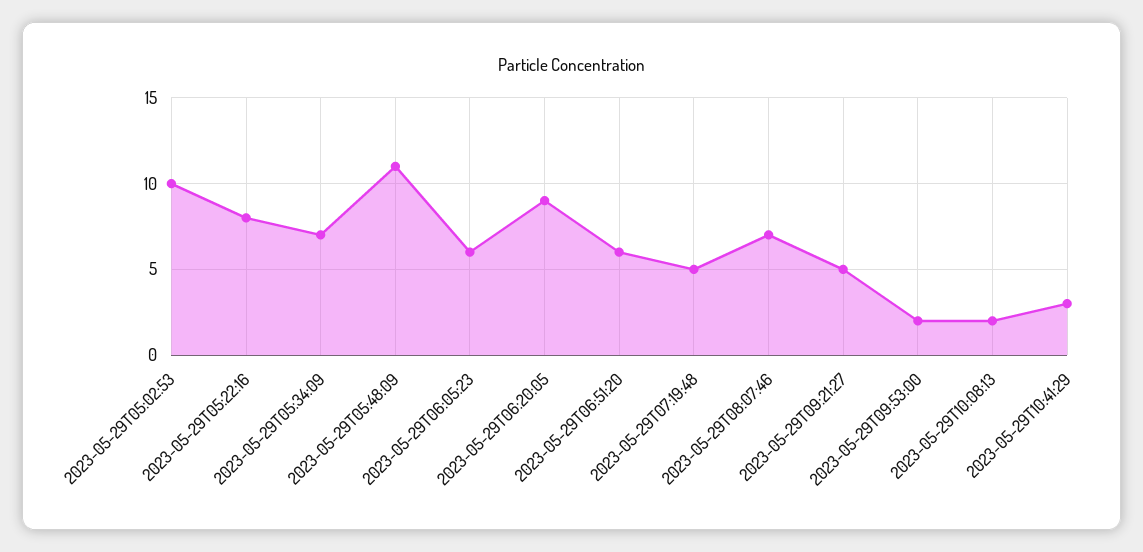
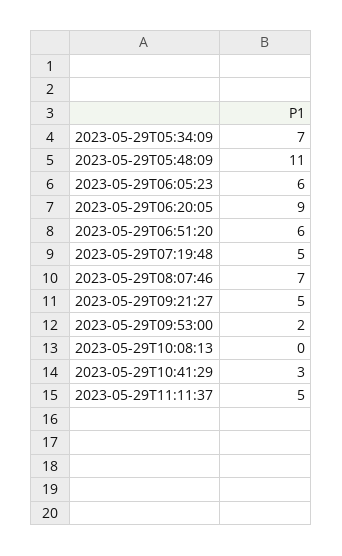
2023-05-29T05:02:53: 10 -> none
2023-05-29T05:22:16: 8 -> none
2023-05-29T10:08:13: 2 -> 0
2023-05-29T11:11:37: none -> 5

